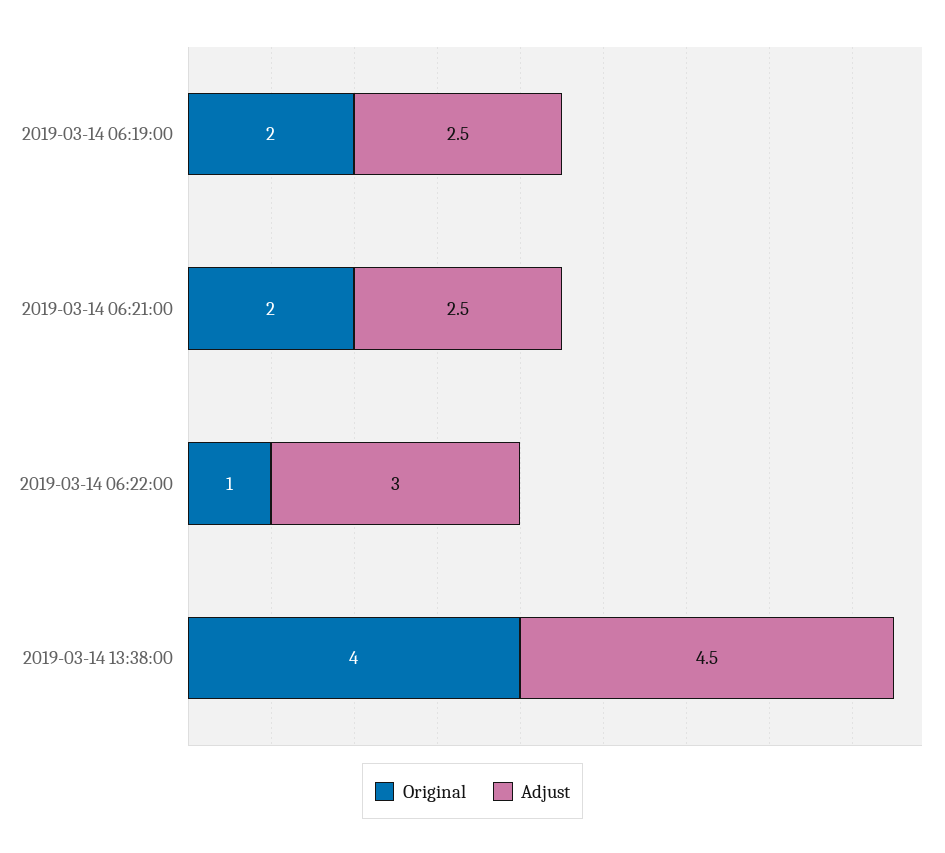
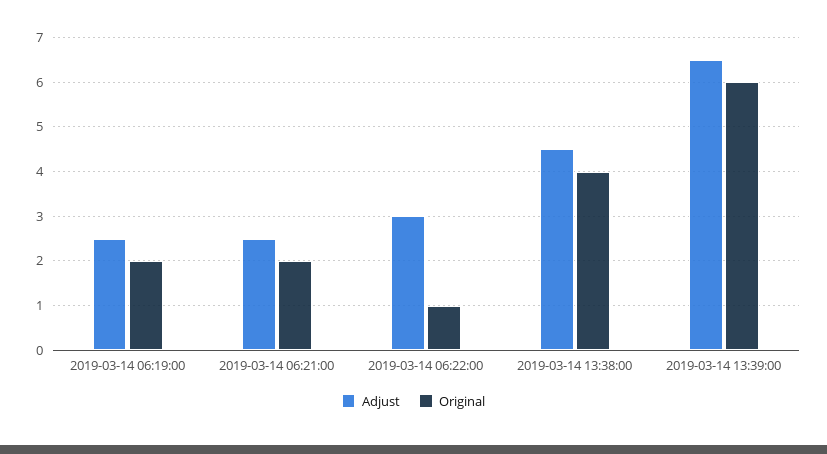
Adjust, 2019-03-14 13:39:00: none -> 6.5
Original, 2019-03-14 13:39:00: none -> 6

